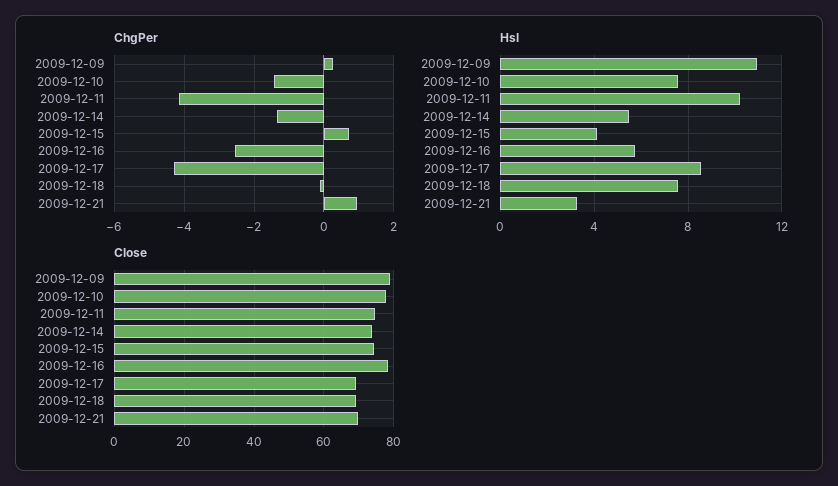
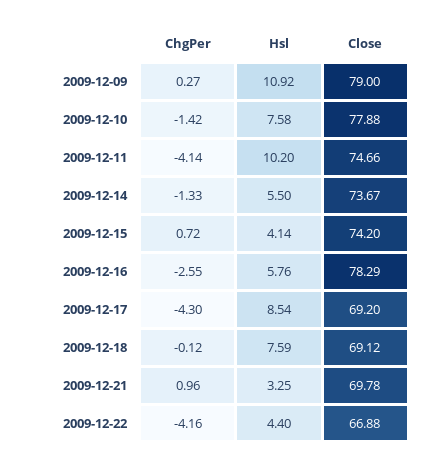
ChgPer, 2009-12-22: none -> -4.16
Hsl, 2009-12-22: none -> 4.4
Close, 2009-12-22: none -> 66.88

